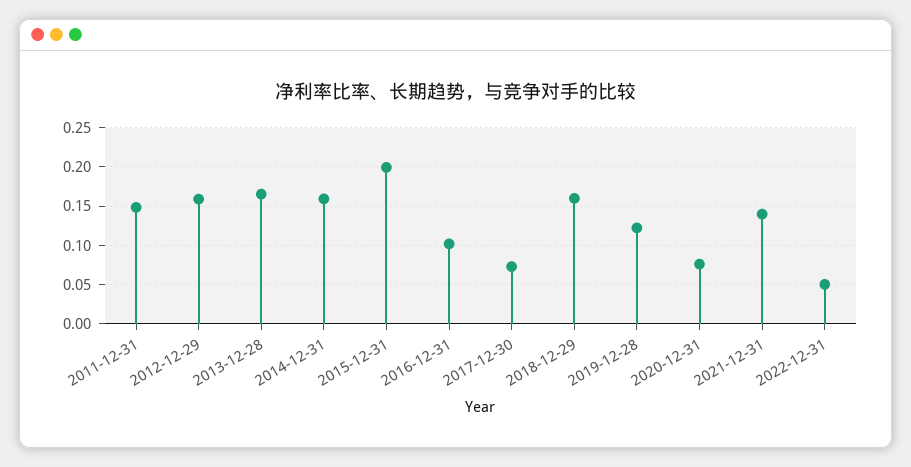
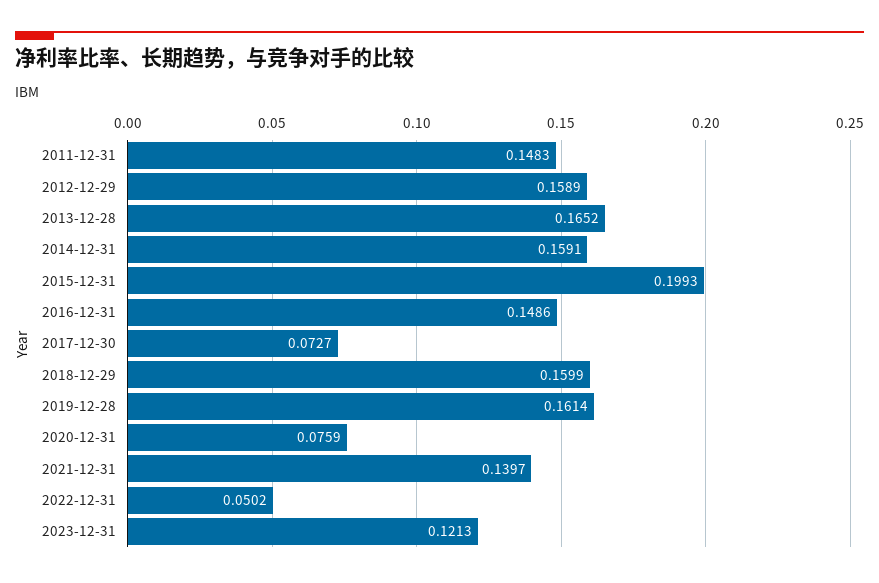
2016-12-31: 0.1 -> 0.1486
2019-12-28: 0.12 -> 0.1614
2023-12-31: none -> 0.1213

